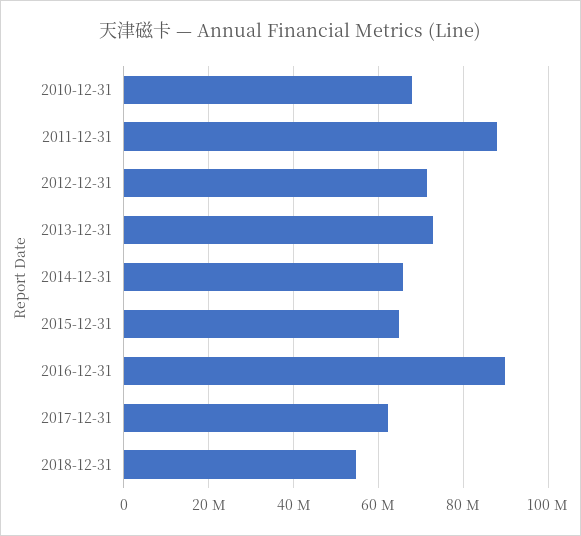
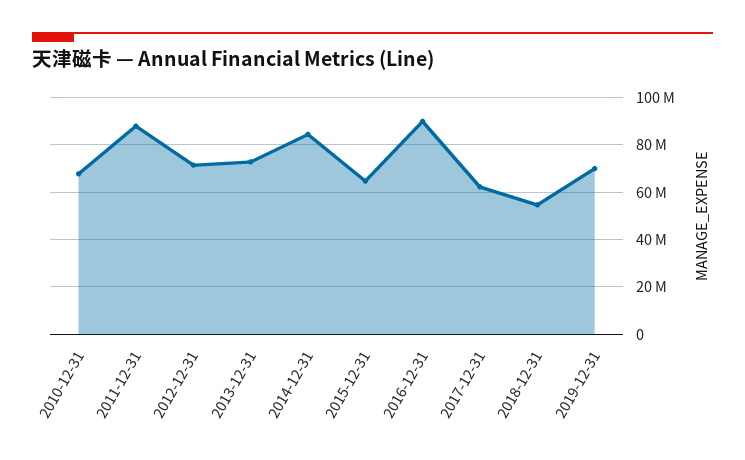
2014-12-31: 66000000 -> 85000000
2019-12-31: none -> 70000000

